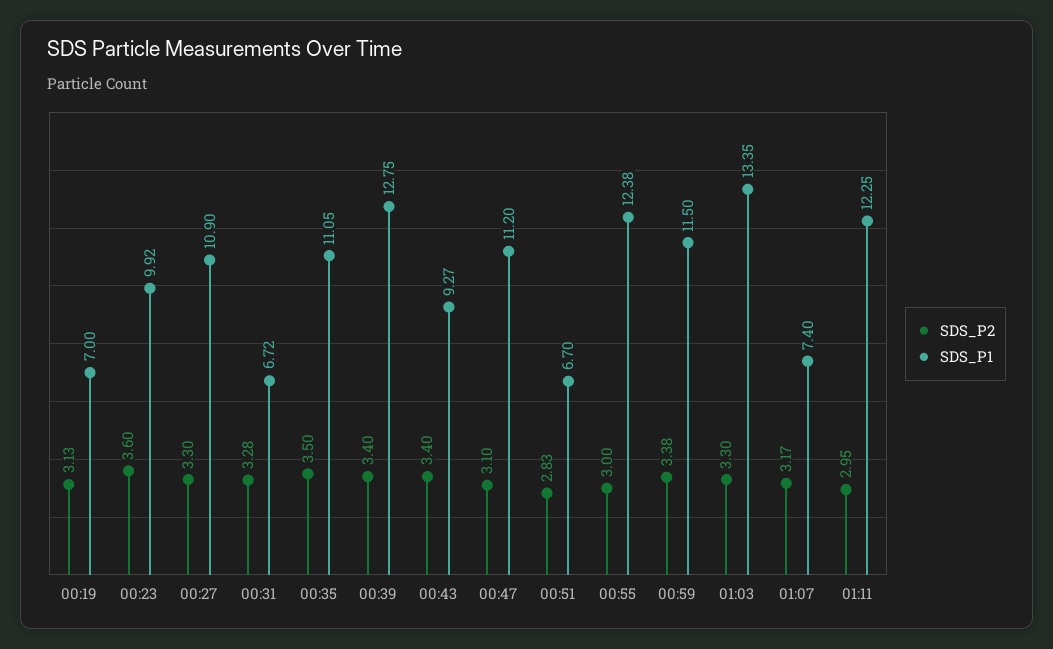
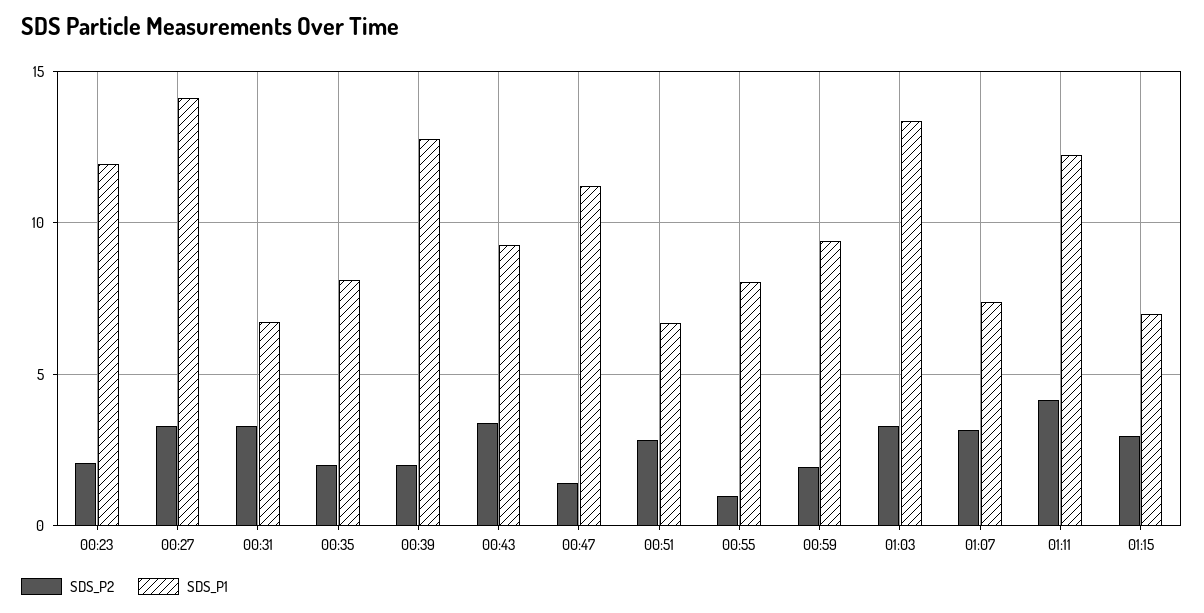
SDS_P2, 00:19: 3.13 -> none
SDS_P1, 00:19: 7 -> none
SDS_P2, 00:23: 3.6 -> 2
SDS_P1, 00:23: 9.92 -> 12
SDS_P1, 00:27: 10.9 -> 14
SDS_P2, 00:35: 3.5 -> 2
SDS_P1, 00:35: 11.05 -> 8
SDS_P2, 00:39: 3.4 -> 2
SDS_P2, 00:47: 3.1 -> 1.5
SDS_P2, 00:55: 3 -> 1
SDS_P1, 00:55: 12.38 -> 8
SDS_P2, 00:59: 3.38 -> 2
SDS_P1, 00:59: 11.5 -> 9.5
SDS_P2, 01:11: 2.95 -> 4
SDS_P2, 01:15: none -> 3
SDS_P1, 01:15: none -> 7

